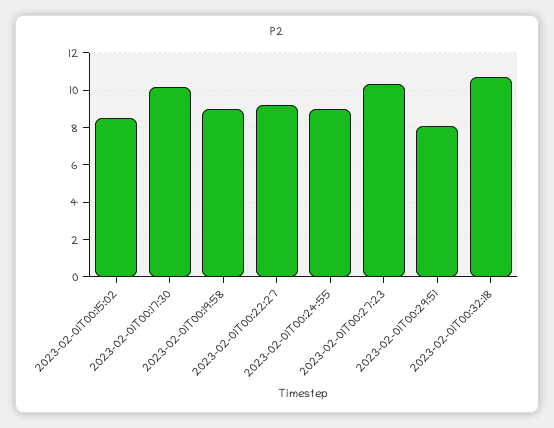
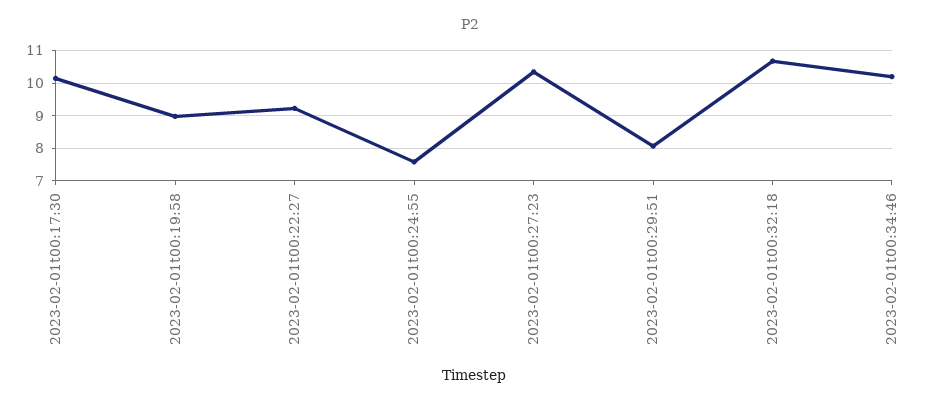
2023-02-01T00:15:02: 8.5 -> none
2023-02-01T00:24:55: 9 -> 7.6
2023-02-01t00:34:46: none -> 10.2

